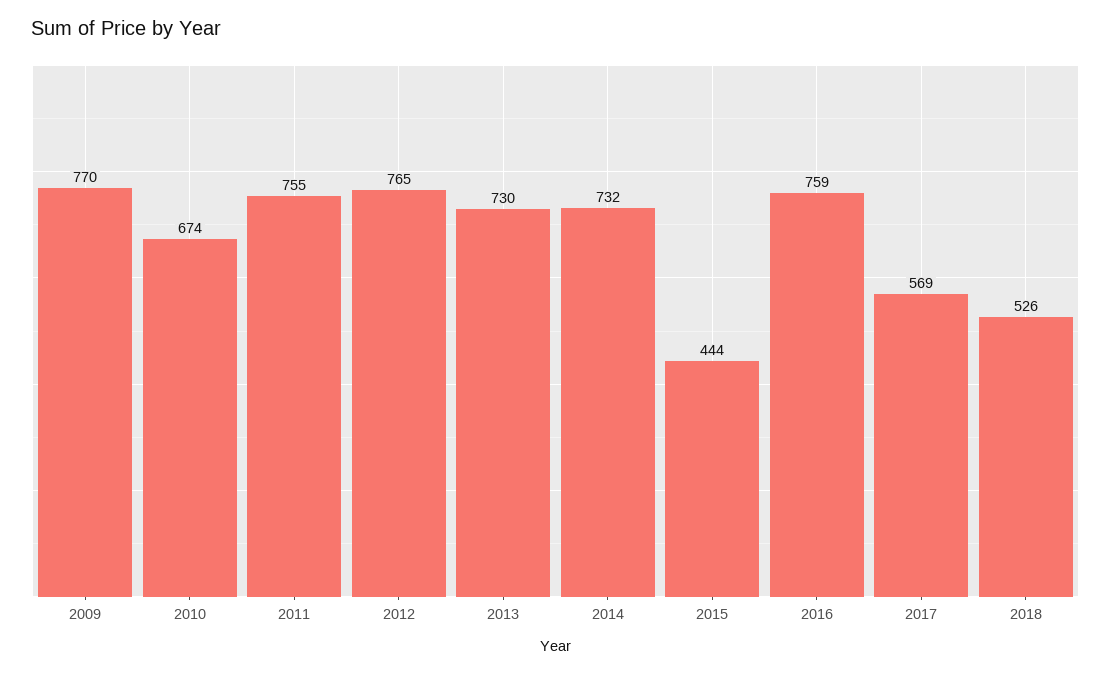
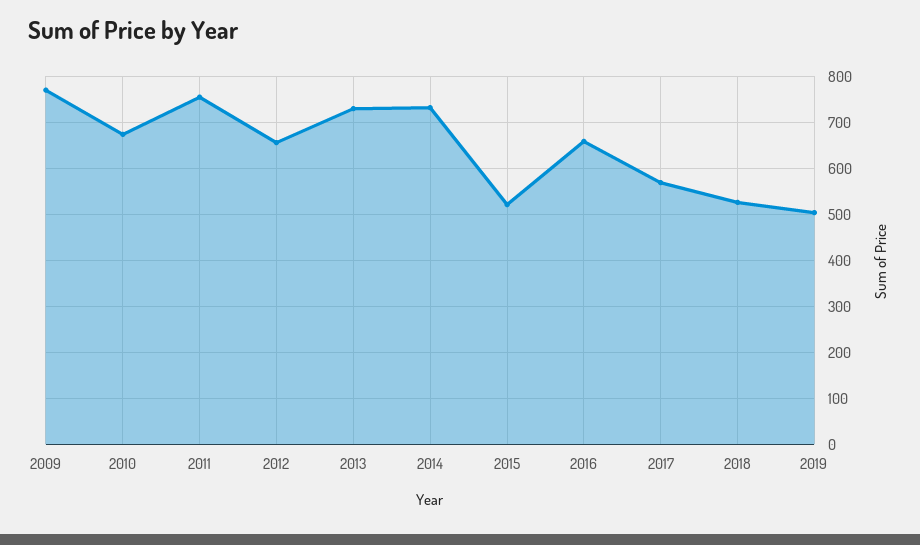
2012: 765 -> 660
2015: 444 -> 520
2016: 759 -> 660
2019: none -> 500

